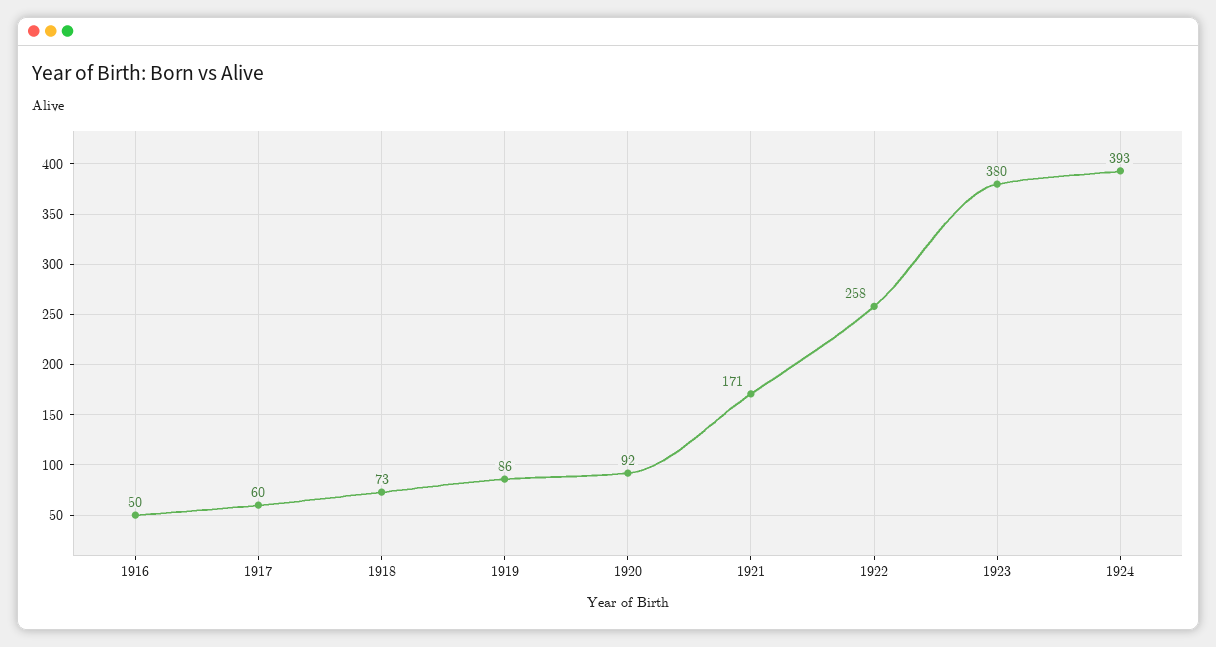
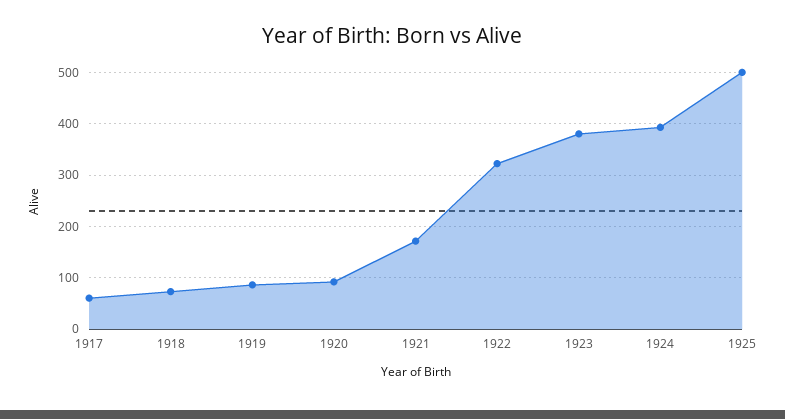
1916: 50 -> none
1922: 258 -> 320
1925: none -> 500

